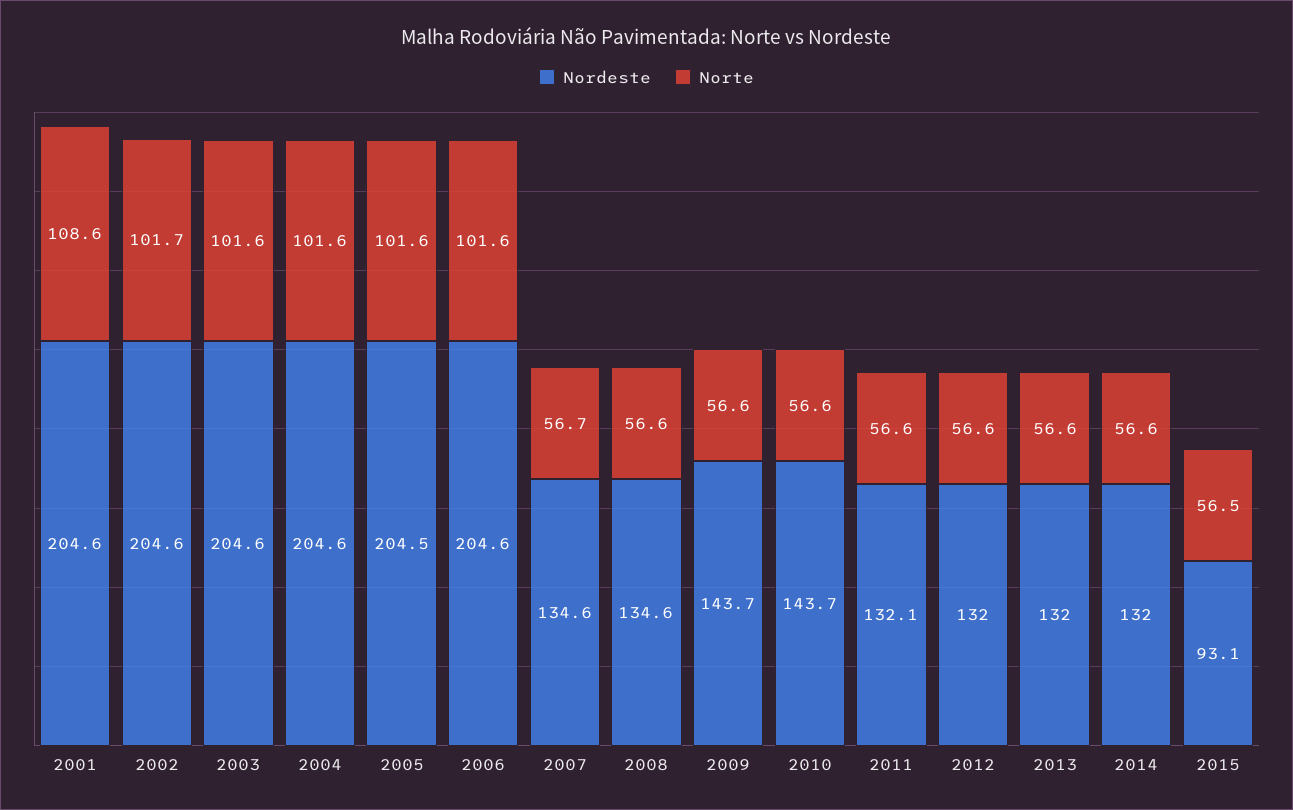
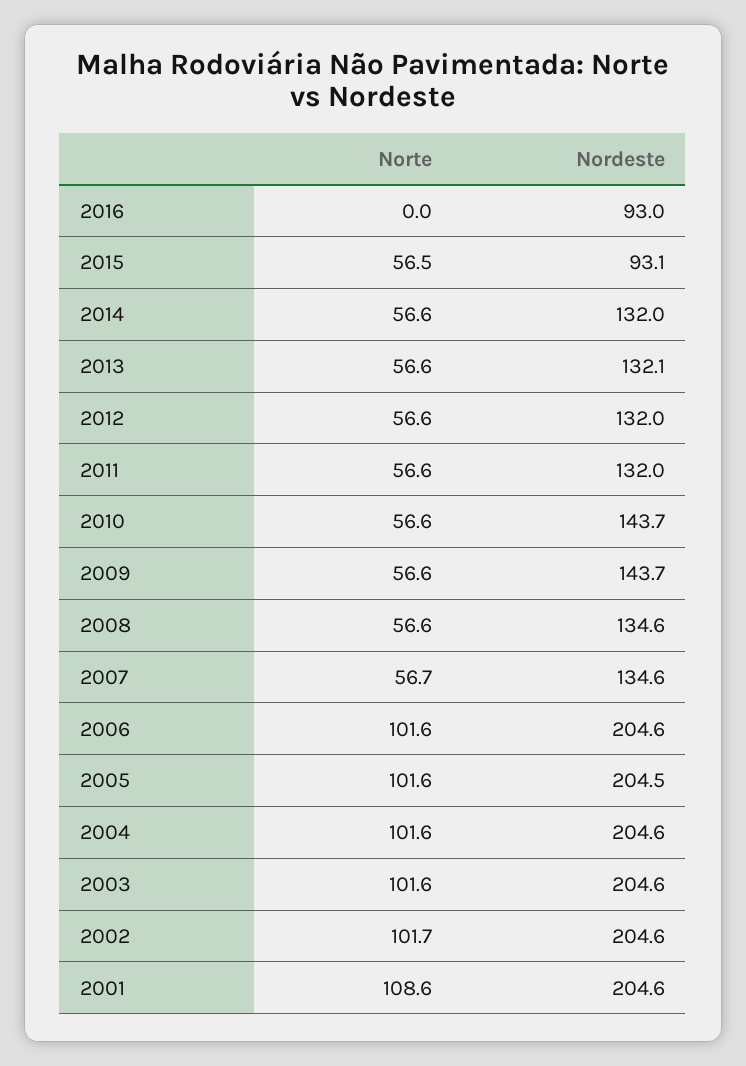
Nordeste, 2011: 132.1 -> 132
Nordeste, 2013: 132 -> 132.1
Norte, 2016: none -> 0
Nordeste, 2016: none -> 93

